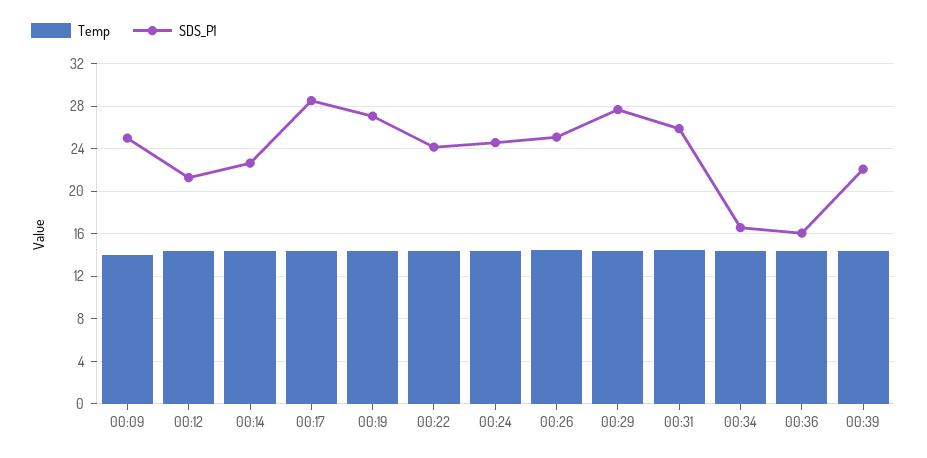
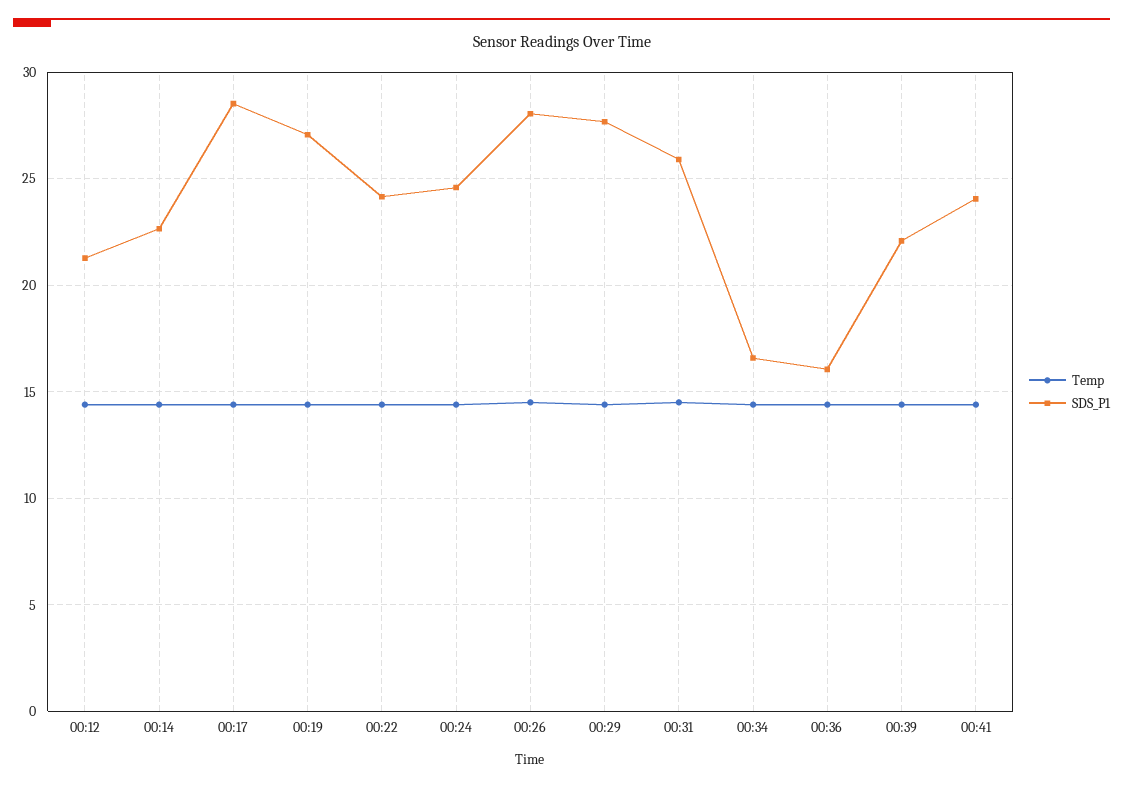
Temp, 00:09: 14 -> none
SDS_P1, 00:09: 25 -> none
SDS_P1, 00:26: 25 -> 28
Temp, 00:41: none -> 14.5
SDS_P1, 00:41: none -> 24

